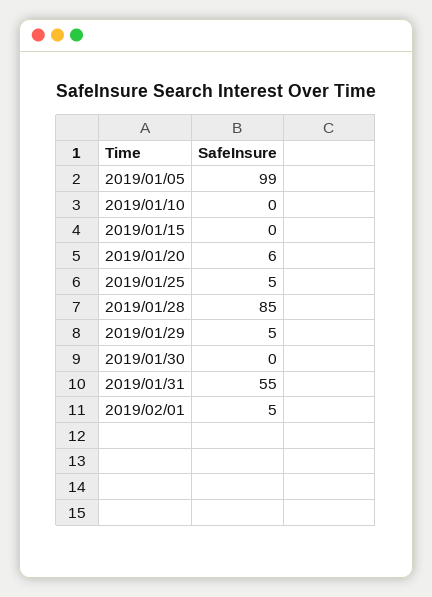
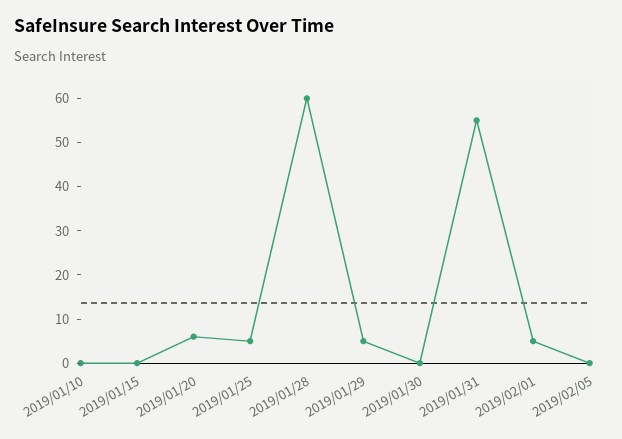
2019/01/05: 99 -> none
2019/01/28: 85 -> 60
2019/02/05: none -> 0

